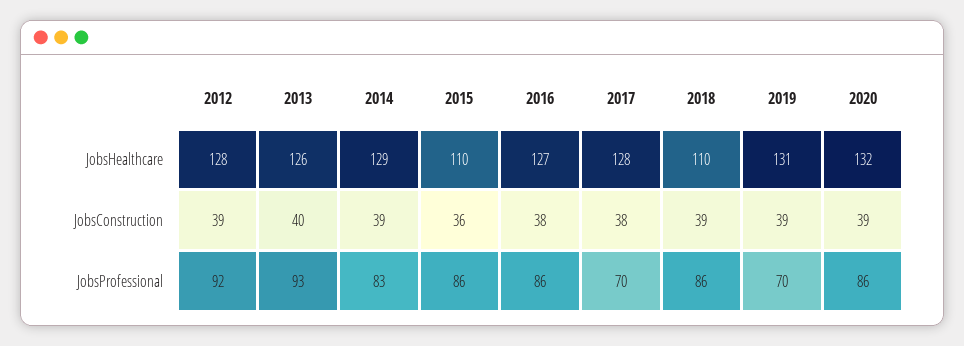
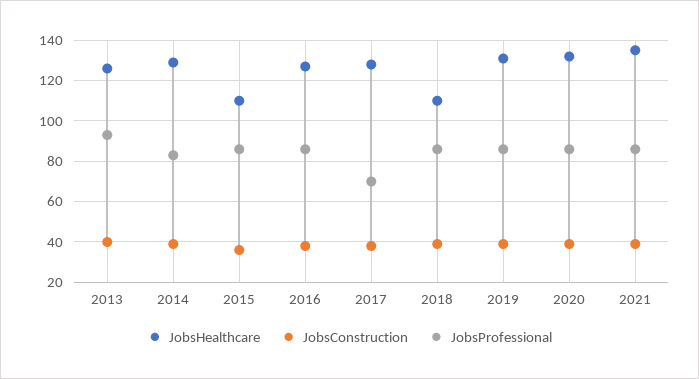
JobsHealthcare, 2012: 128 -> none
JobsConstruction, 2012: 39 -> none
JobsProfessional, 2012: 92 -> none
JobsProfessional, 2019: 70 -> 85
JobsHealthcare, 2021: none -> 135
JobsConstruction, 2021: none -> 40
JobsProfessional, 2021: none -> 85

